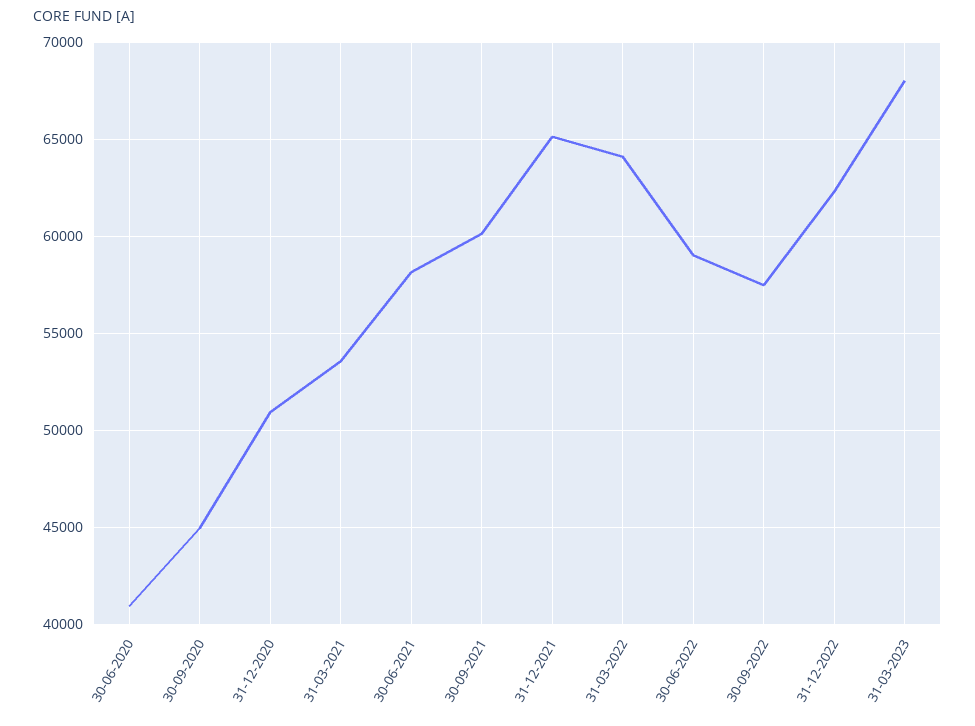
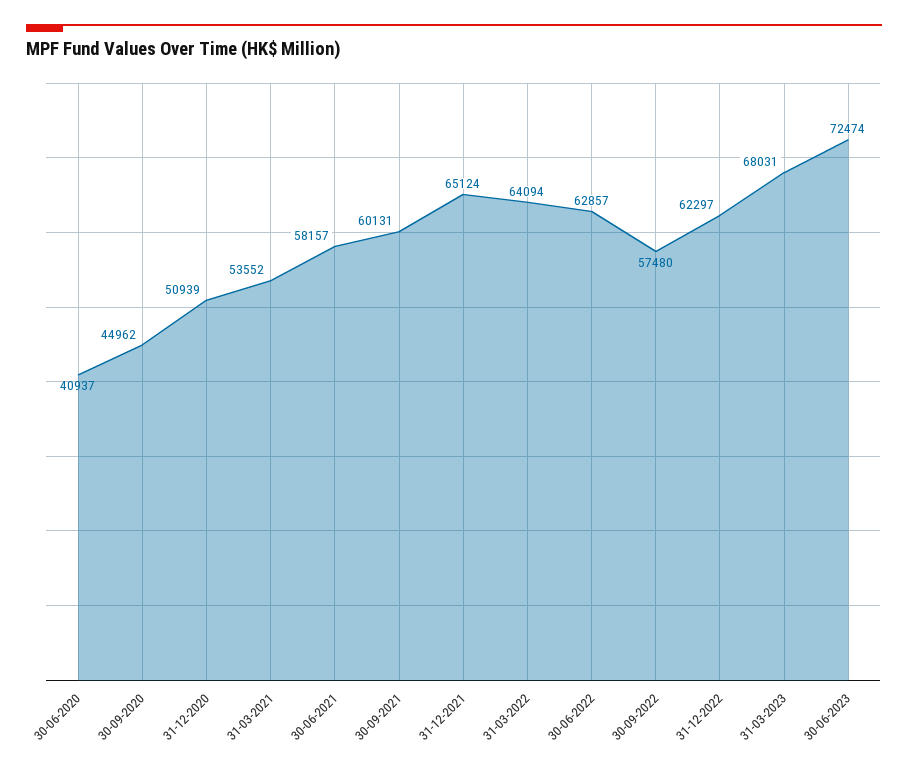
30-06-2022: 59000 -> 62857
30-06-2023: none -> 72474

